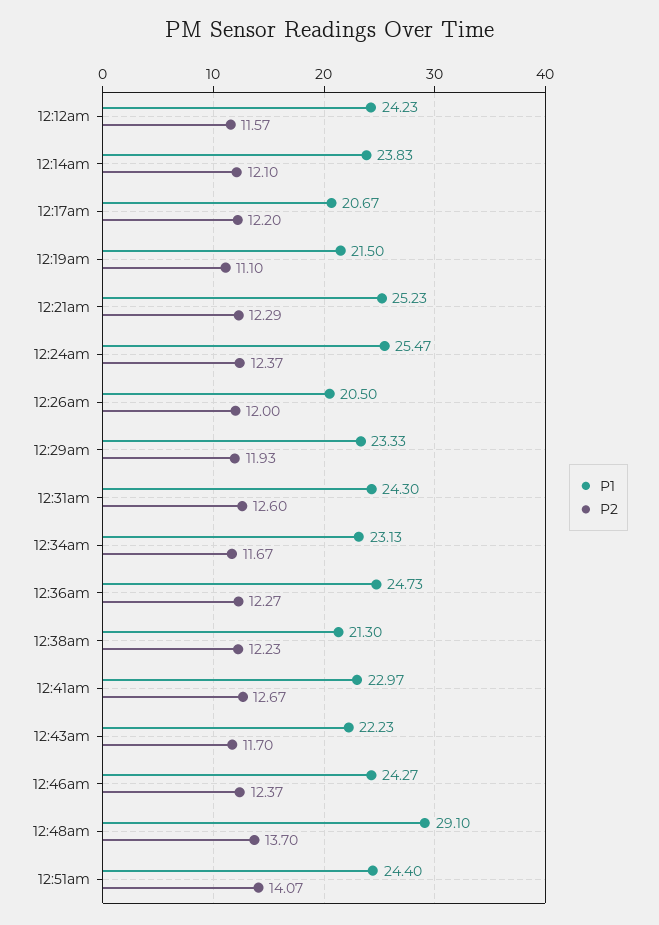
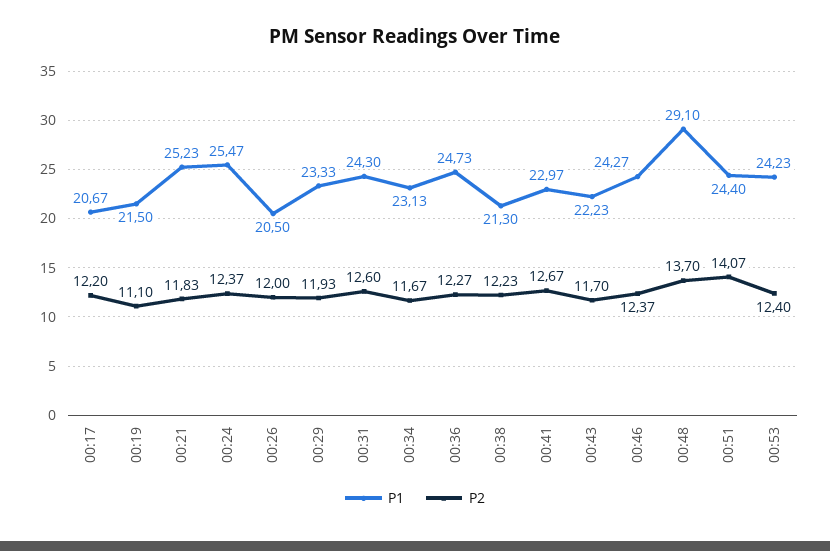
P1, 12:12am: 24.23 -> none
P2, 12:12am: 11.57 -> none
P1, 12:14am: 23.83 -> none
P2, 12:14am: 12.1 -> none
P2, 12:21am: 12.29 -> 11.83
P1, 00:53: none -> 24.23
P2, 00:53: none -> 12.4

